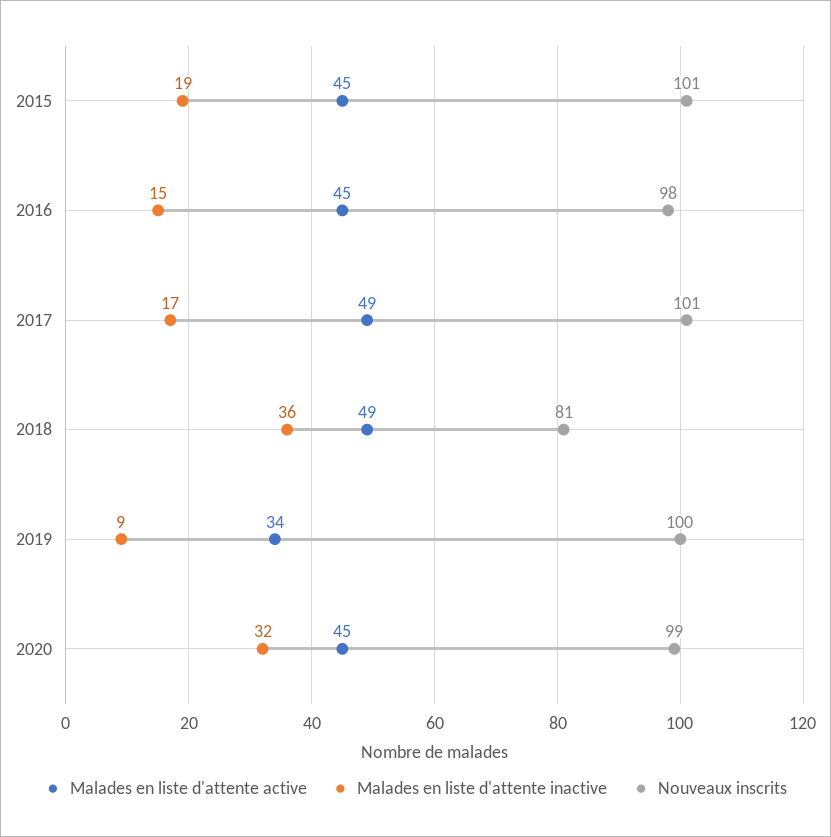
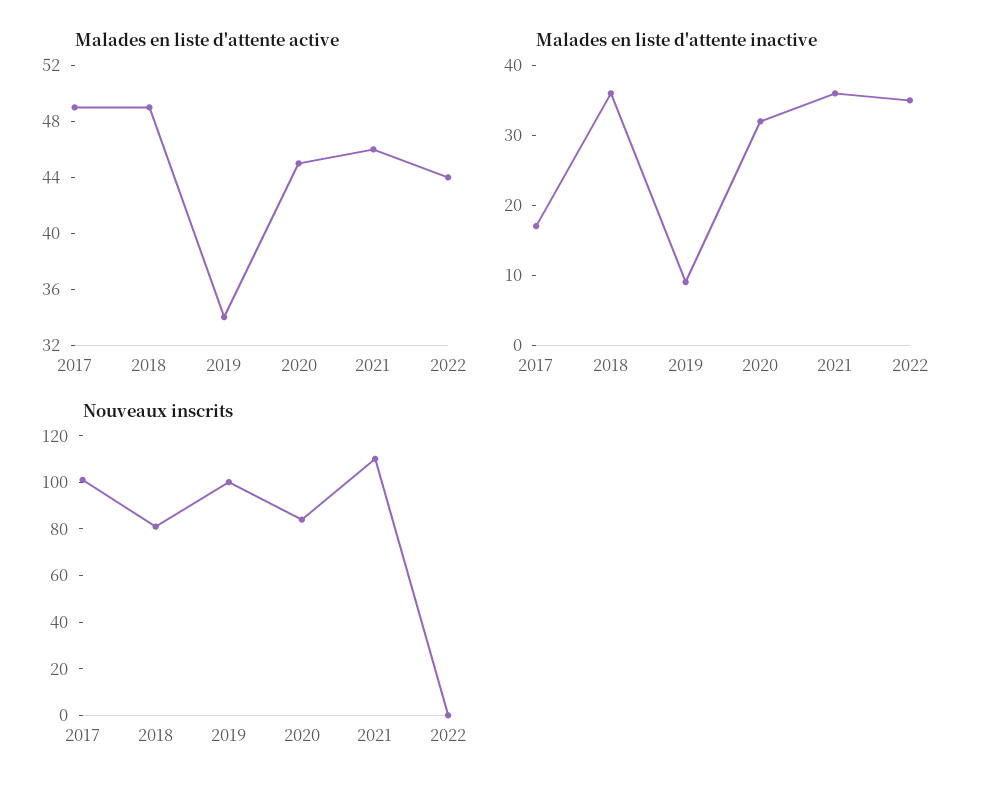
Malades en liste d'attente active, 2015: 45 -> none
Malades en liste d'attente inactive, 2015: 19 -> none
Nouveaux inscrits, 2015: 101 -> none
Malades en liste d'attente active, 2016: 45 -> none
Malades en liste d'attente inactive, 2016: 15 -> none
Nouveaux inscrits, 2016: 98 -> none
Nouveaux inscrits, 2020: 99 -> 85
Malades en liste d'attente active, 2021: none -> 46
Malades en liste d'attente active, 2022: none -> 44
Malades en liste d'attente inactive, 2021: none -> 35
Malades en liste d'attente inactive, 2022: none -> 35
Nouveaux inscrits, 2021: none -> 110
Nouveaux inscrits, 2022: none -> 0

